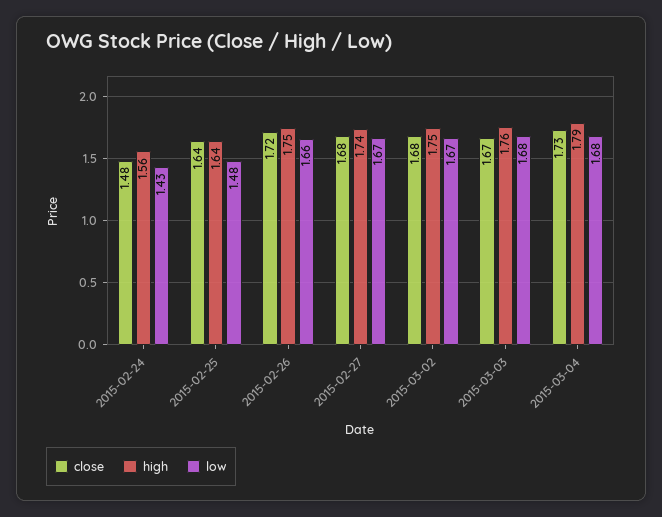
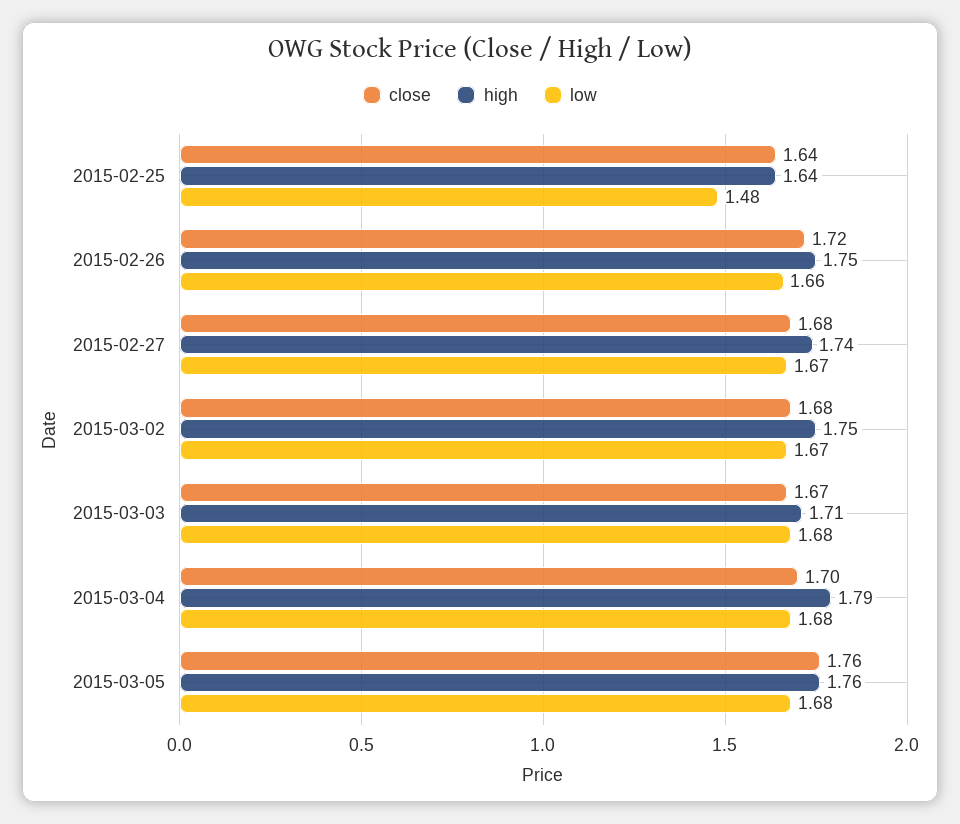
close, 2015-02-24: 1.48 -> none
high, 2015-02-24: 1.56 -> none
low, 2015-02-24: 1.43 -> none
high, 2015-03-03: 1.76 -> 1.71
close, 2015-03-04: 1.73 -> 1.7
close, 2015-03-05: none -> 1.76
high, 2015-03-05: none -> 1.76
low, 2015-03-05: none -> 1.68

